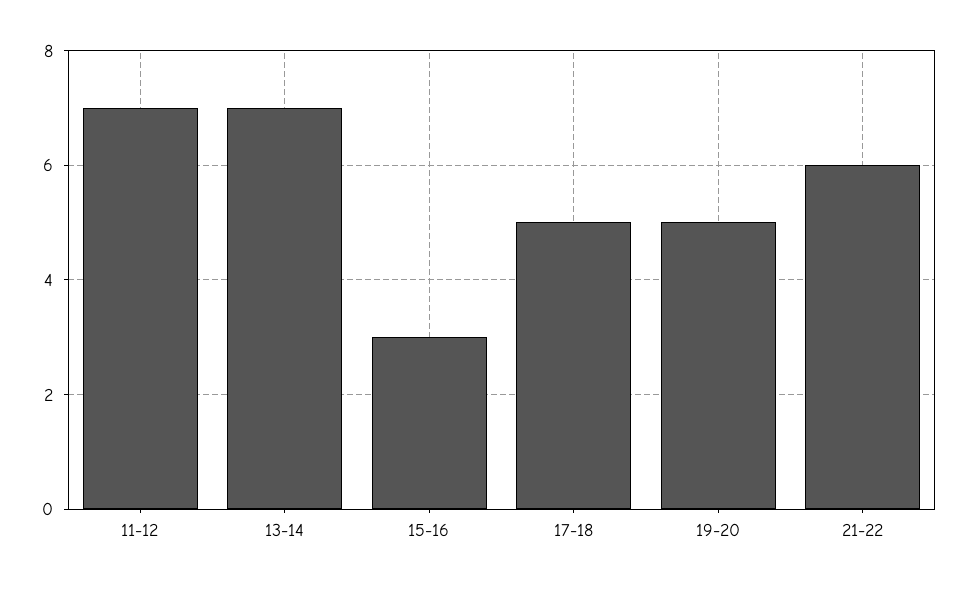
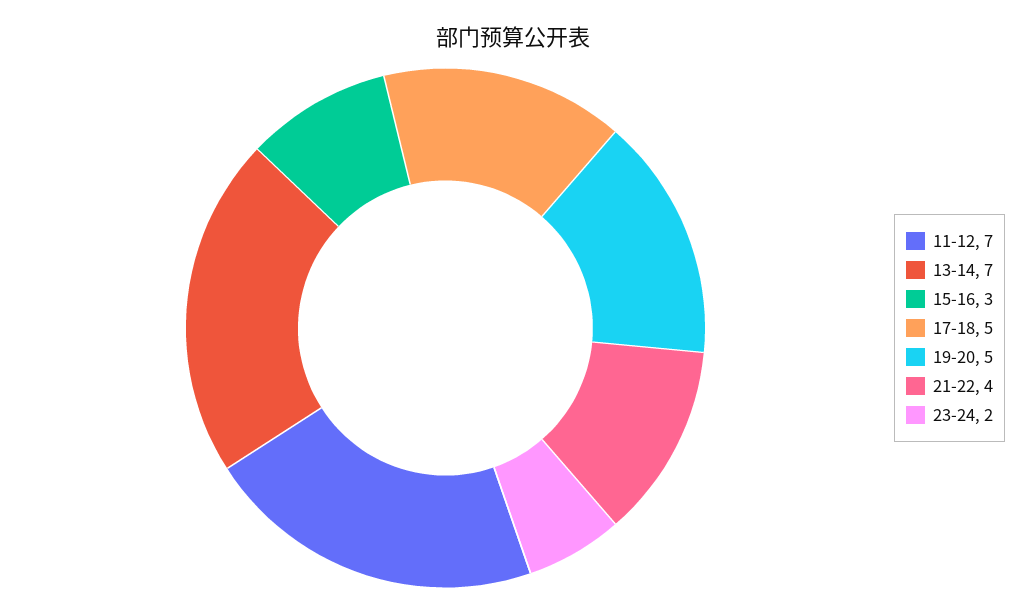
21-22: 6 -> 4
23-24: none -> 2

